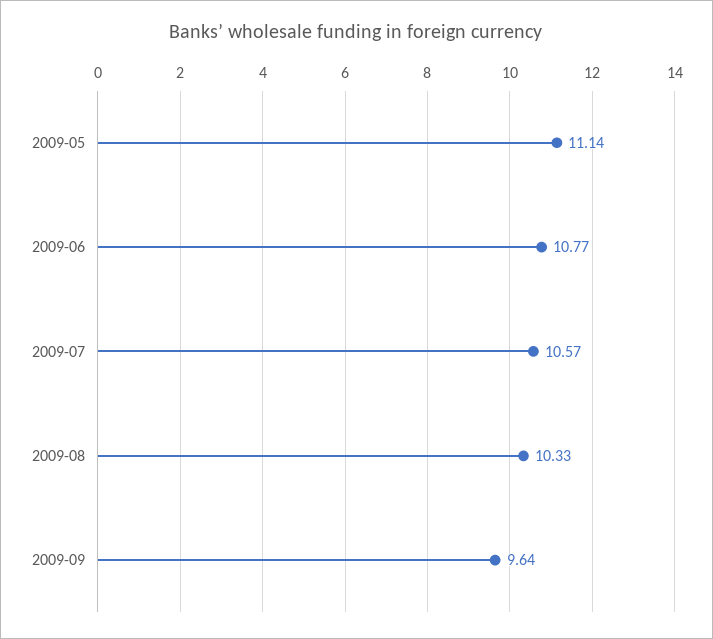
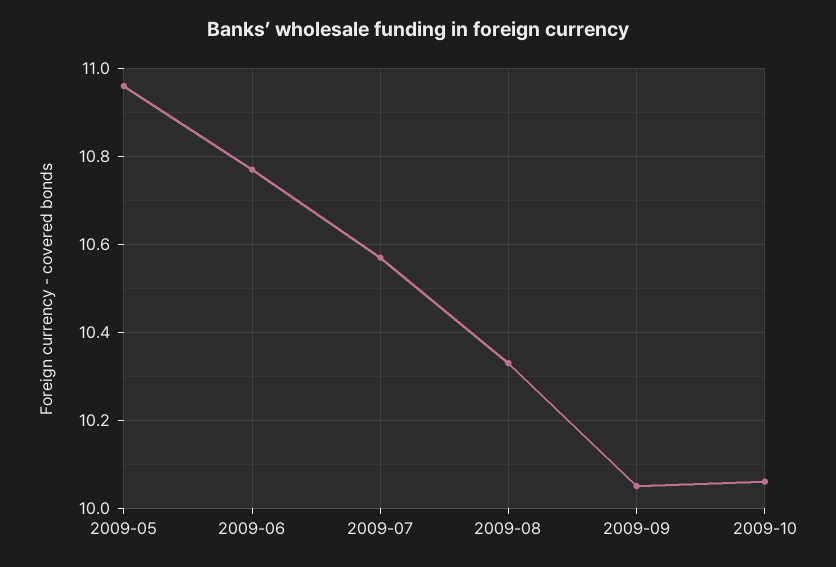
2009-05: 11.14 -> 10.95
2009-09: 9.64 -> 10.05
2009-10: none -> 10.05

